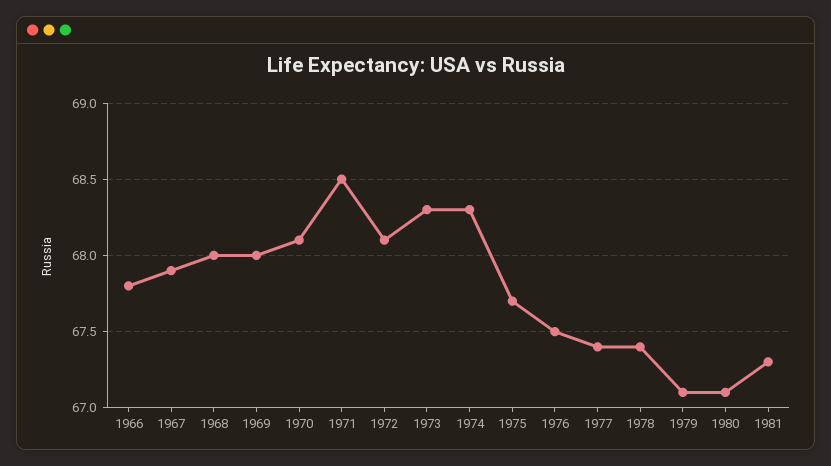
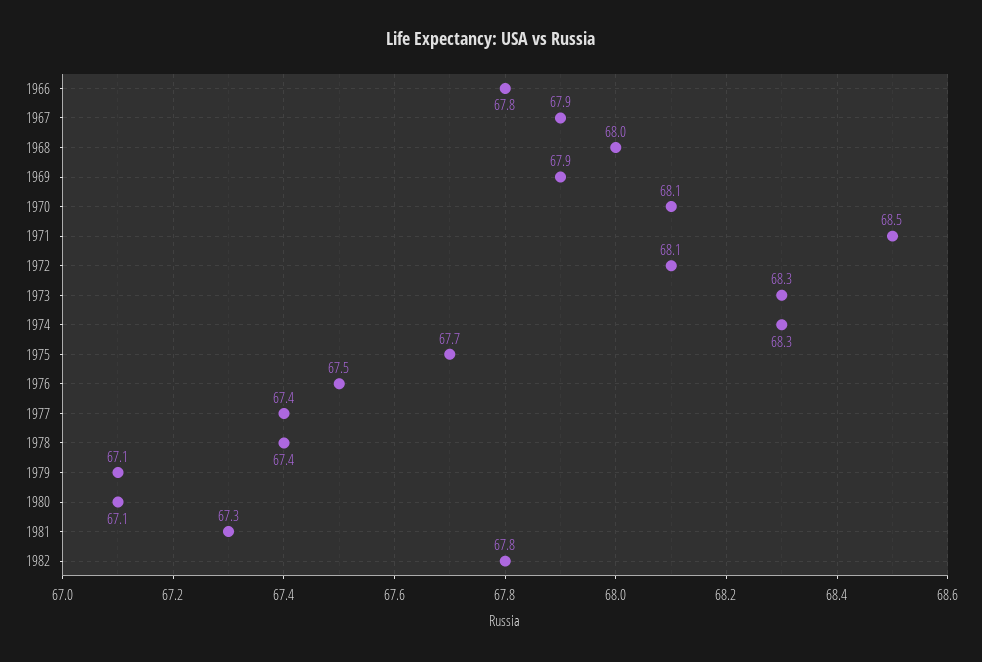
1969: 68 -> 67.9
1982: none -> 67.8

